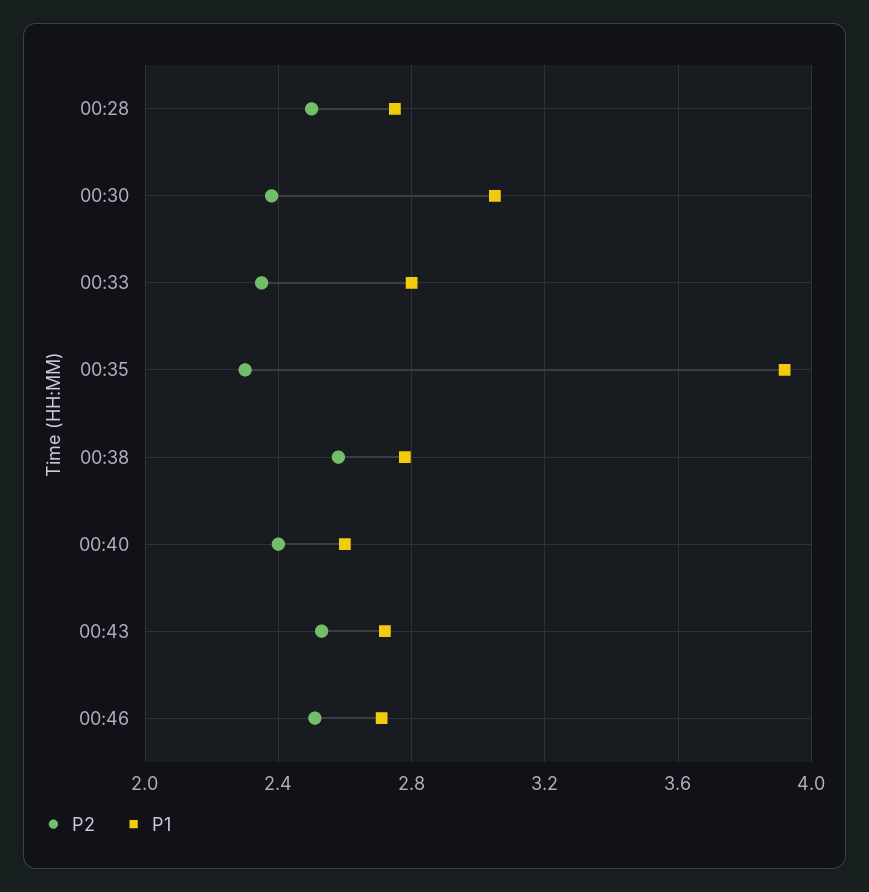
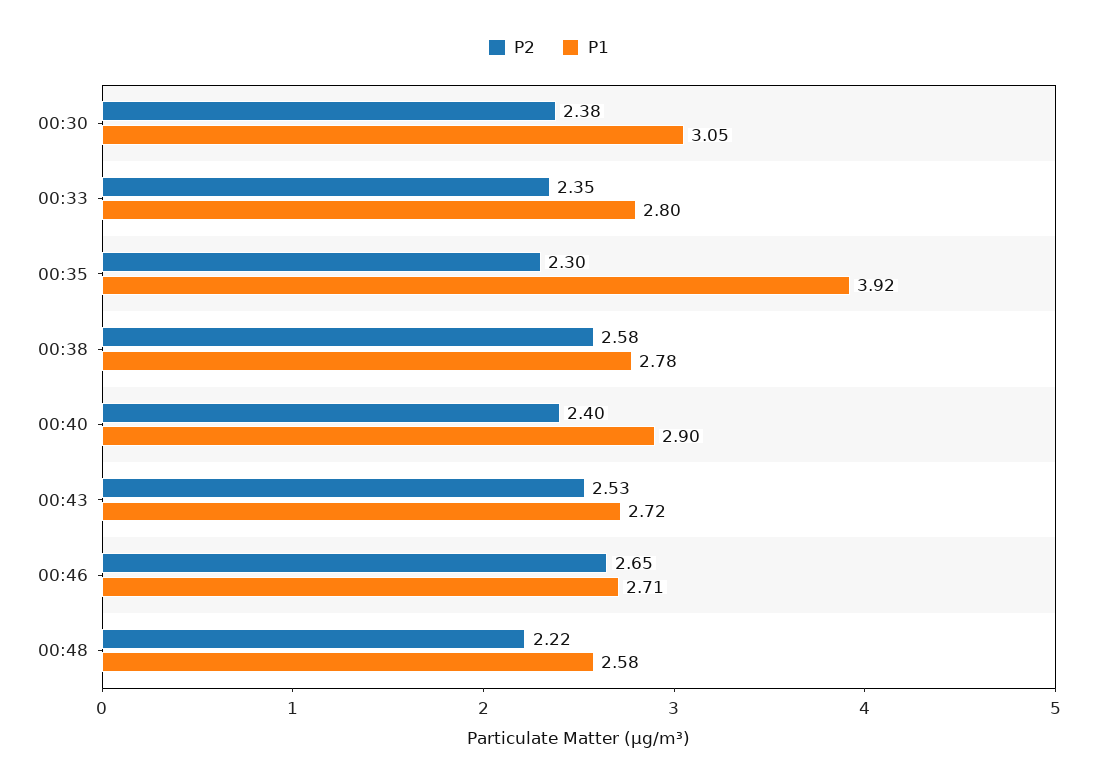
P2, 00:28: 2.5 -> none
P1, 00:28: 2.75 -> none
P1, 00:40: 2.6 -> 2.9
P2, 00:46: 2.5 -> 2.65
P2, 00:48: none -> 2.22
P1, 00:48: none -> 2.58

